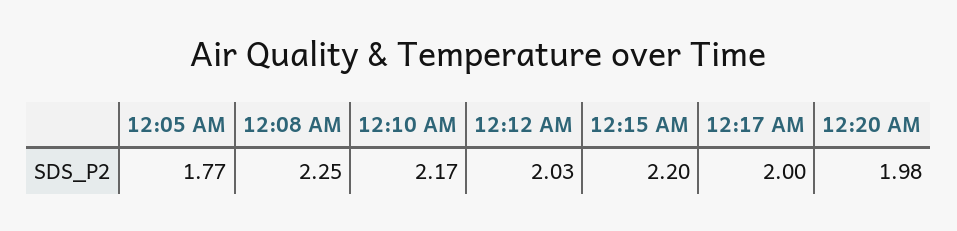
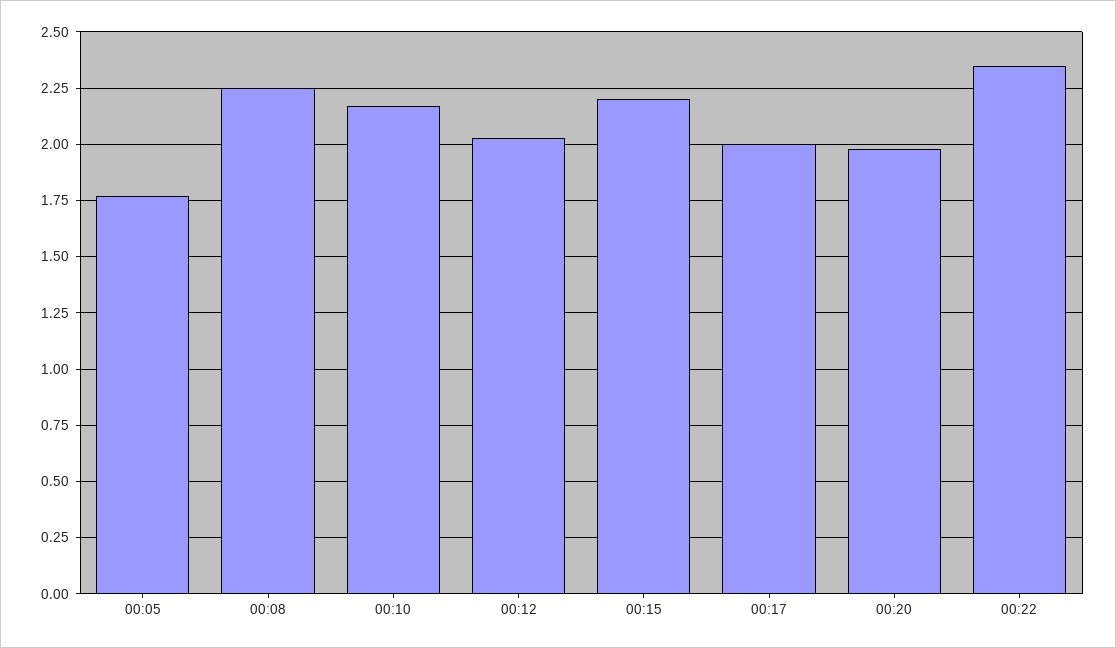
00:22: none -> 2.35

